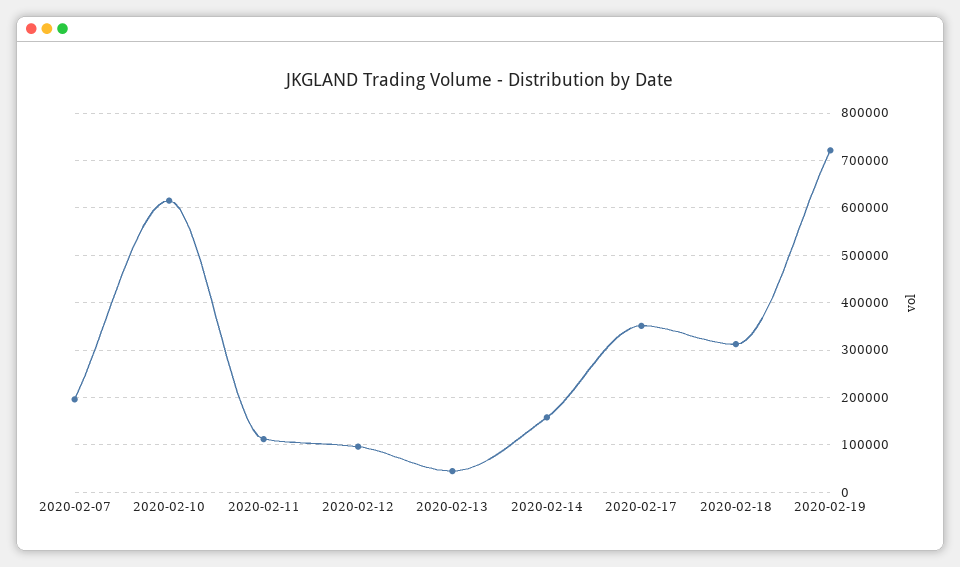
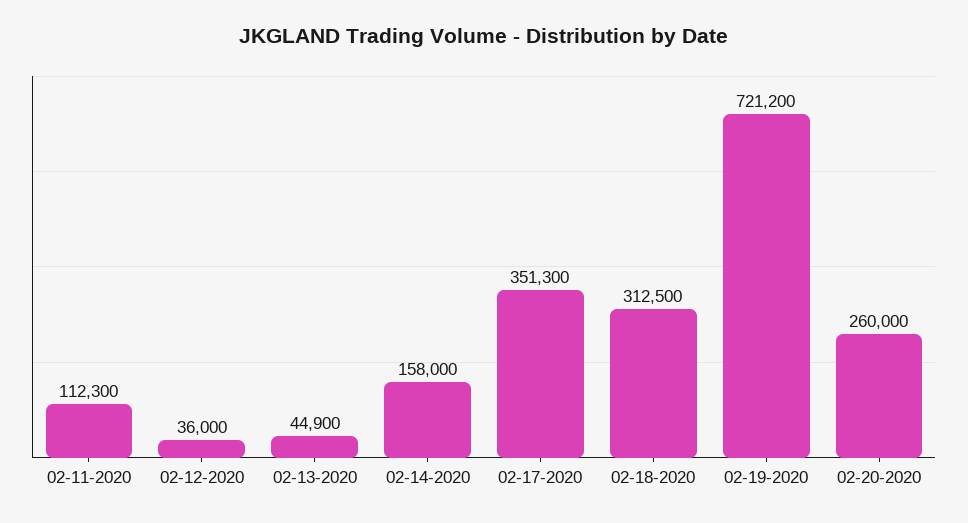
2020-02-07: 200000 -> none
2020-02-10: 620000 -> none
2020-02-12: 100000 -> 36000
02-20-2020: none -> 260000

